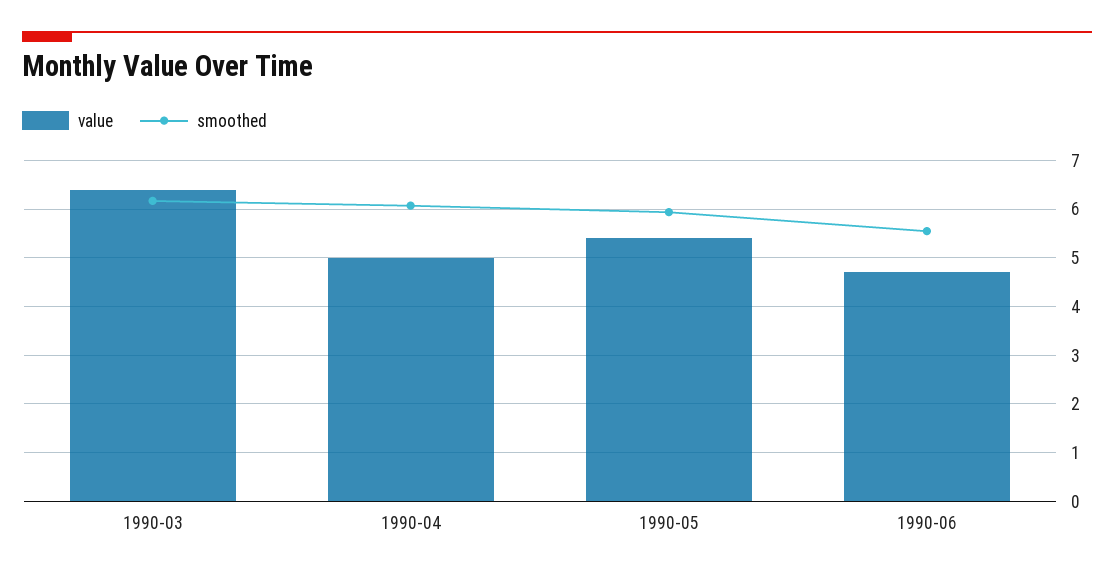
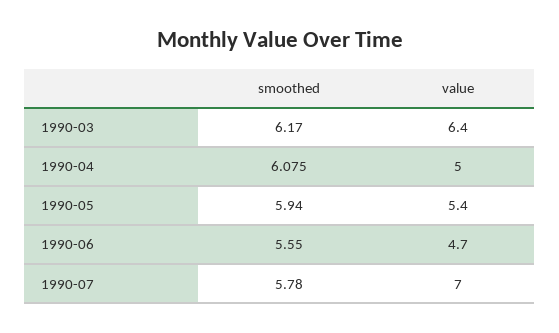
smoothed, 1990-07: none -> 5.78
value, 1990-07: none -> 7

